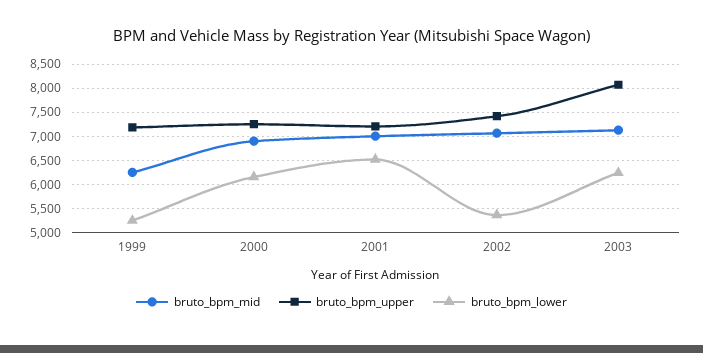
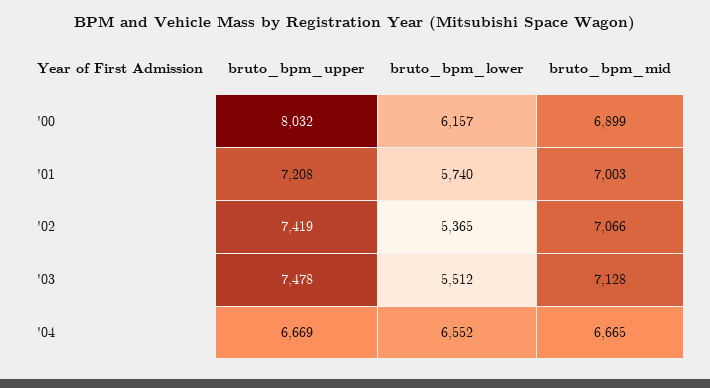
bruto_bpm_mid, 1999: 6250 -> none
bruto_bpm_upper, 1999: 7250 -> none
bruto_bpm_lower, 1999: 5250 -> none
bruto_bpm_upper, 2000: 7250 -> 8032
bruto_bpm_lower, 2001: 6500 -> 5740
bruto_bpm_upper, 2003: 8000 -> 7478
bruto_bpm_lower, 2003: 6250 -> 5512
bruto_bpm_upper, '04: none -> 6669
bruto_bpm_lower, '04: none -> 6552
bruto_bpm_mid, '04: none -> 6665

